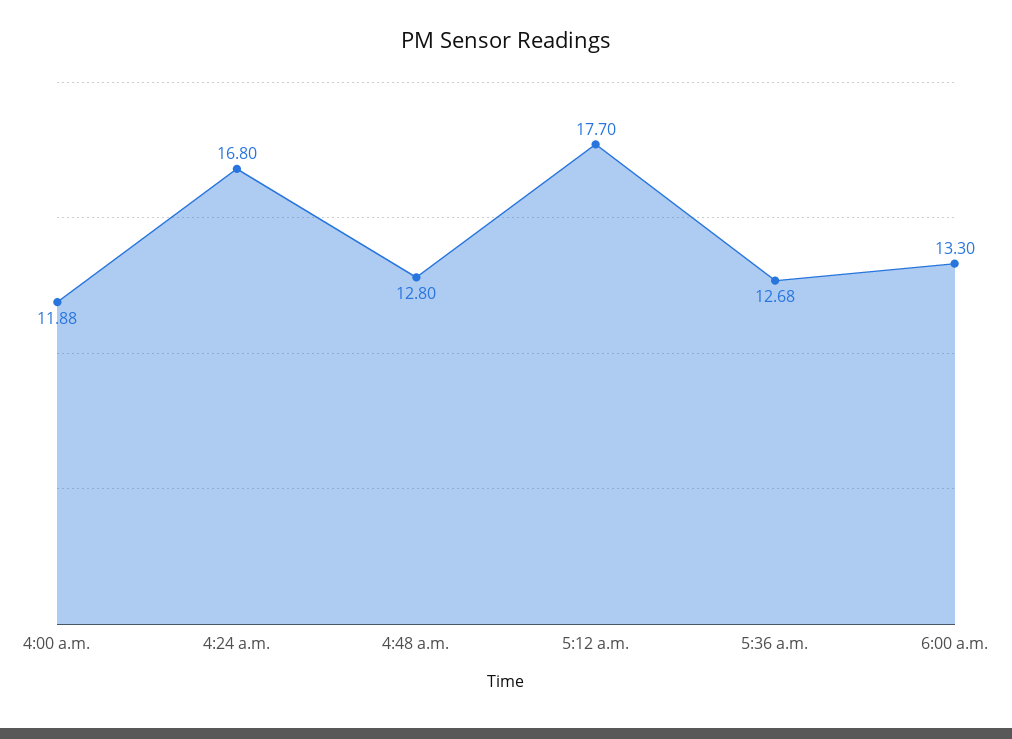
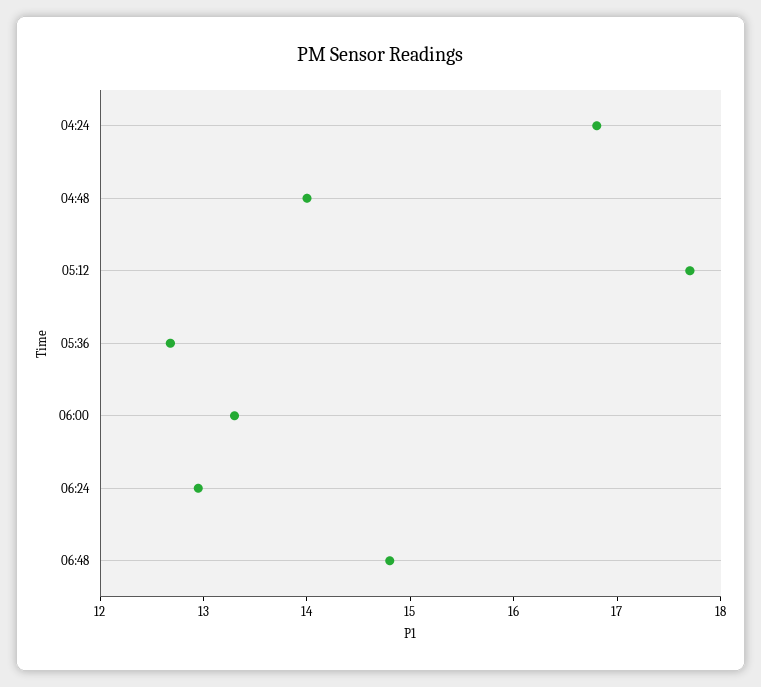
4:00 a.m.: 11.88 -> none
4:48 a.m.: 12.8 -> 14
06:24: none -> 13
06:48: none -> 14.8

